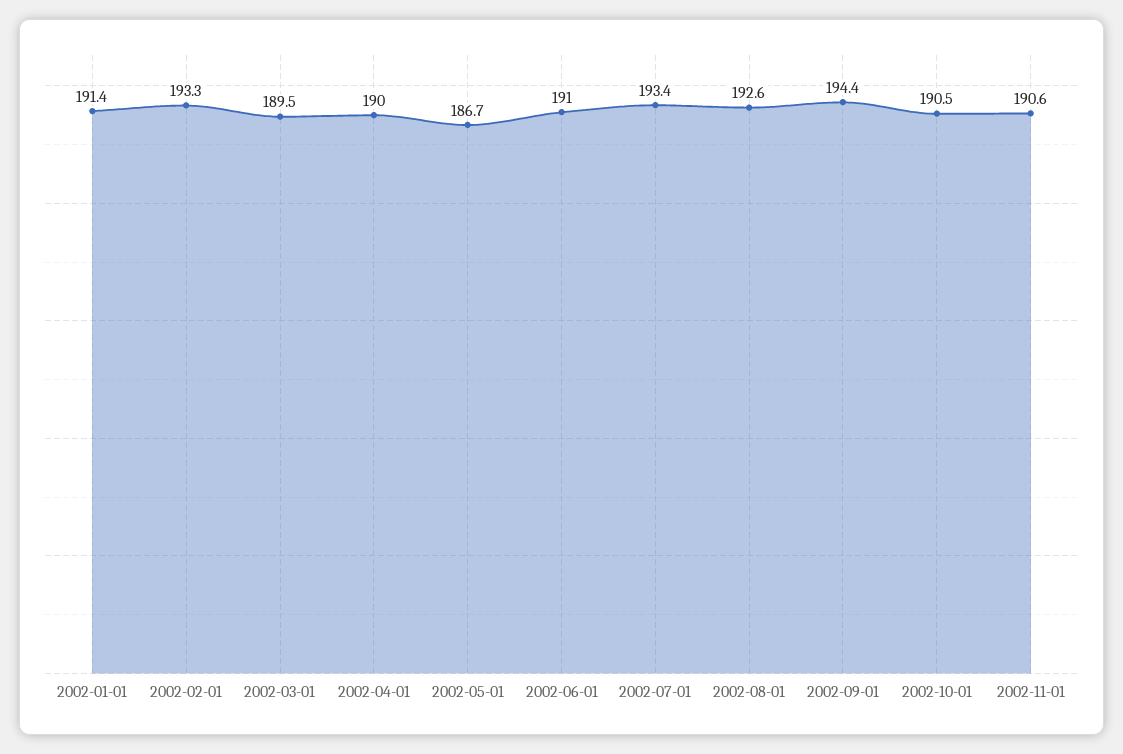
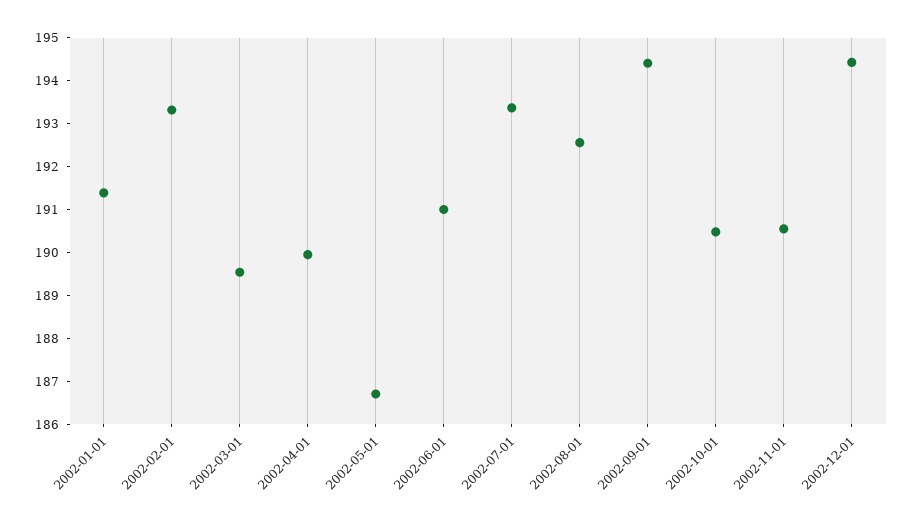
2002-12-01: none -> 194.4

